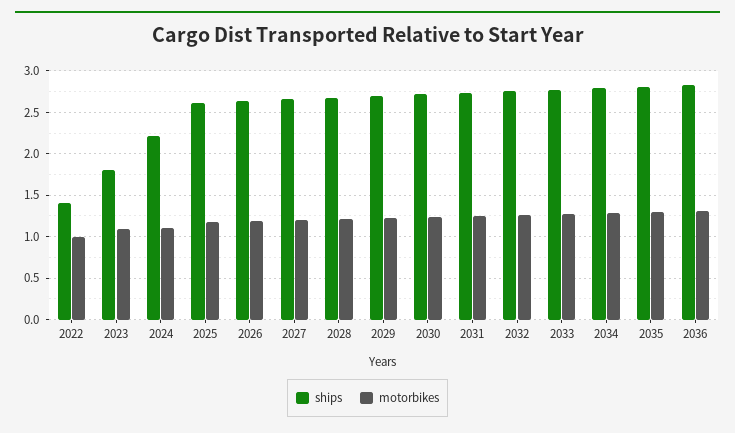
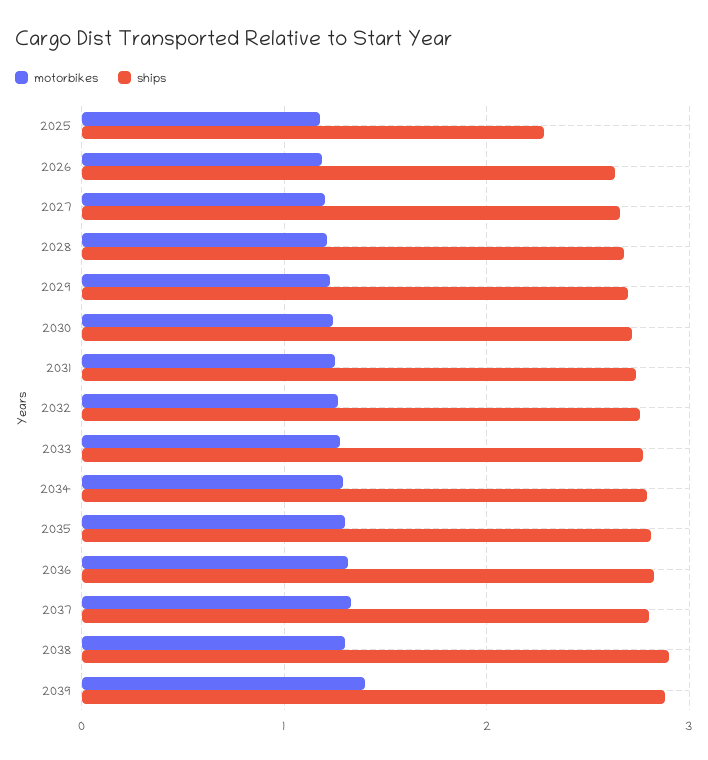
ships, 2022: 1.4 -> none
motorbikes, 2022: 1 -> none
ships, 2023: 1.8 -> none
motorbikes, 2023: 1.1 -> none
ships, 2024: 2.2 -> none
motorbikes, 2024: 1.1 -> none
ships, 2025: 2.6 -> 2.3
motorbikes, 2037: none -> 1.3
ships, 2037: none -> 2.8
motorbikes, 2038: none -> 1.3
ships, 2038: none -> 2.9
motorbikes, 2039: none -> 1.4
ships, 2039: none -> 2.9

